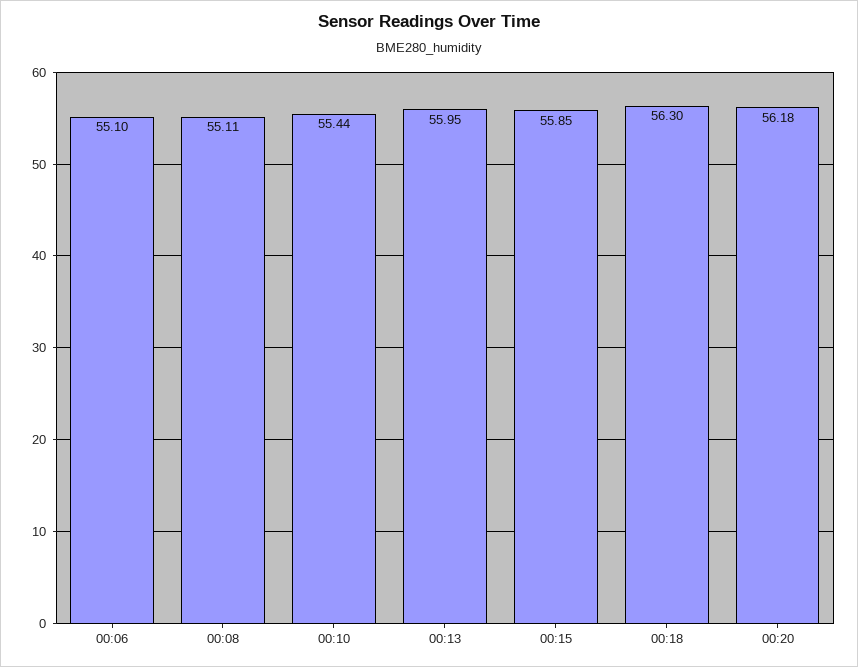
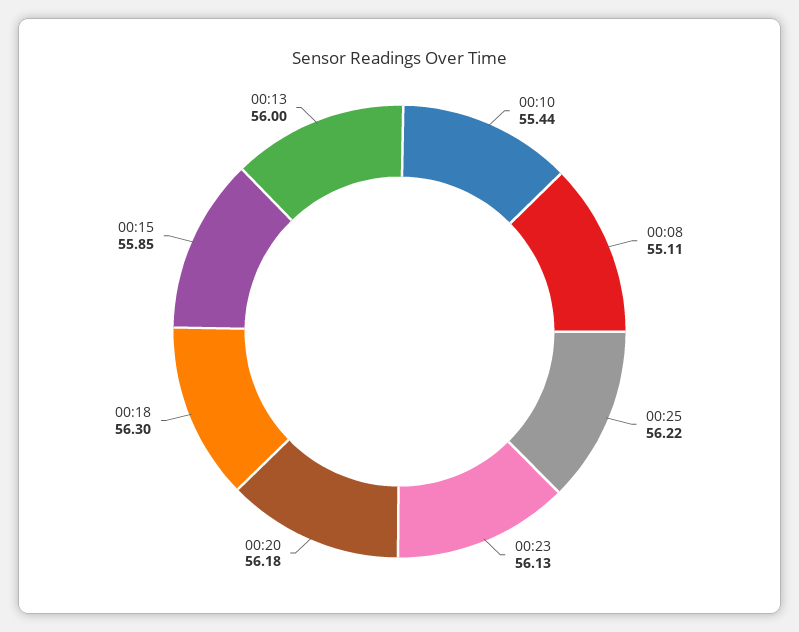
00:06: 55.1 -> none
00:13: 55.95 -> 56
00:25: none -> 56.22
00:23: none -> 56.13

